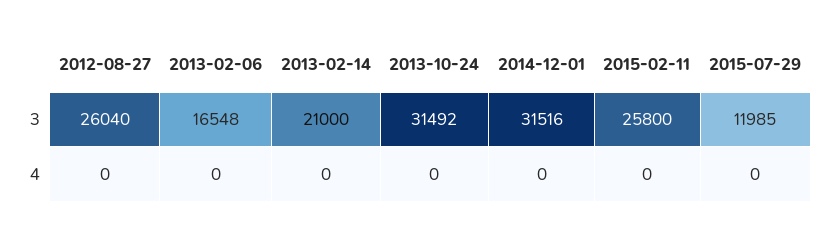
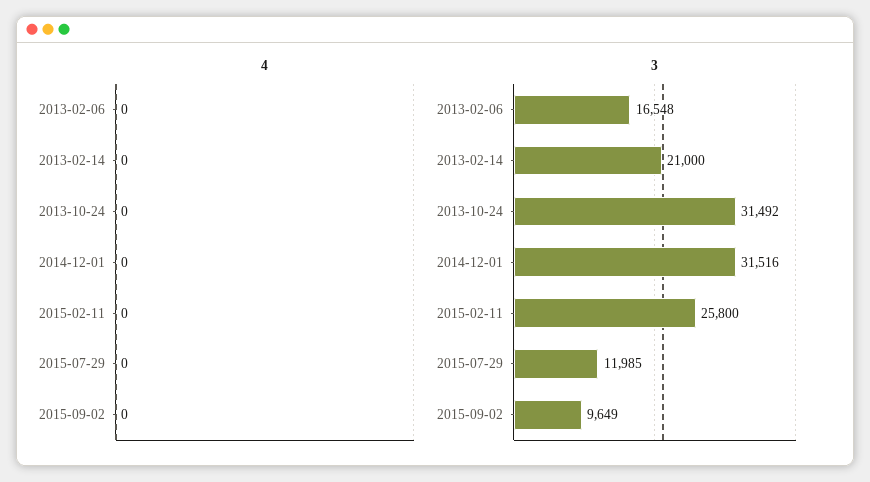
3, 2012-08-27: 26040 -> none
4, 2012-08-27: 0 -> none
4, 2015-09-02: none -> 0
3, 2015-09-02: none -> 9649

